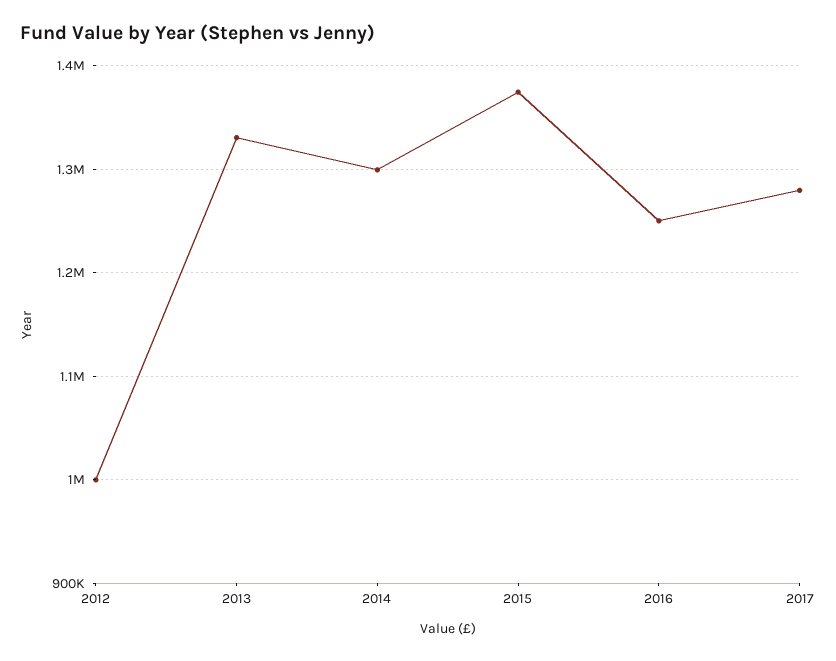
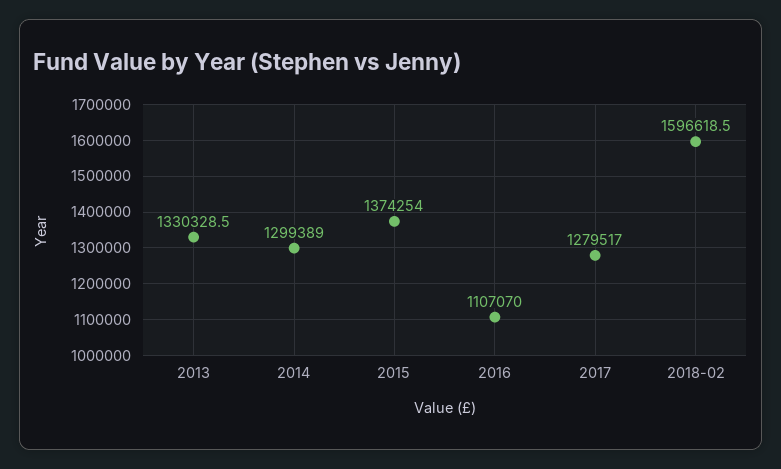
2012: 1000000 -> none
2016: 1250000 -> 1107070
2018-02: none -> 1596618.5

